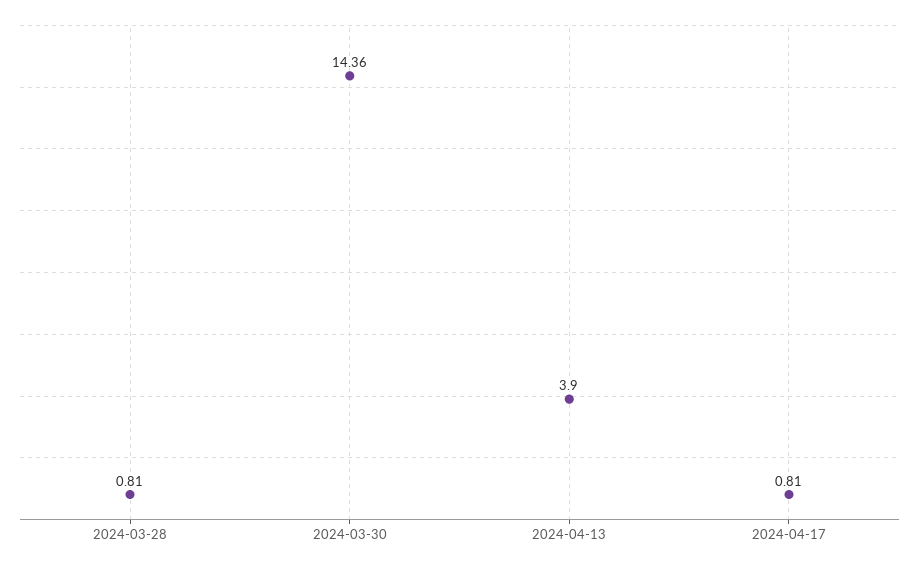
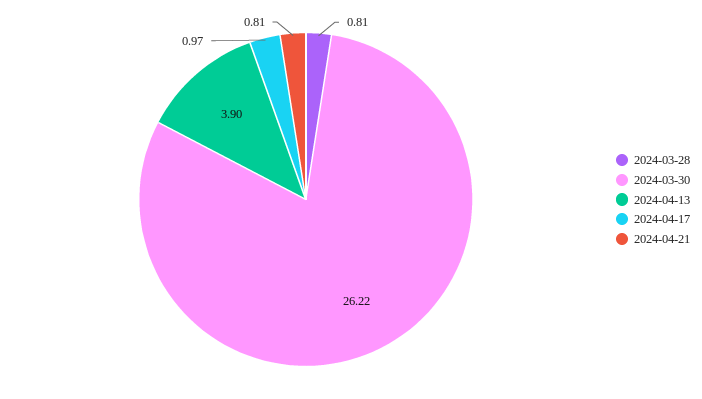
2024-03-30: 14.36 -> 26.22
2024-04-17: 0.81 -> 0.97
2024-04-21: none -> 0.81

